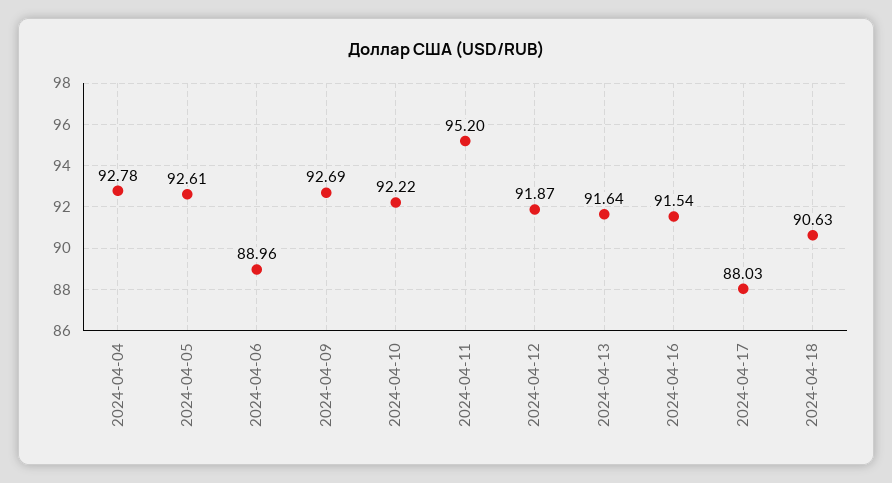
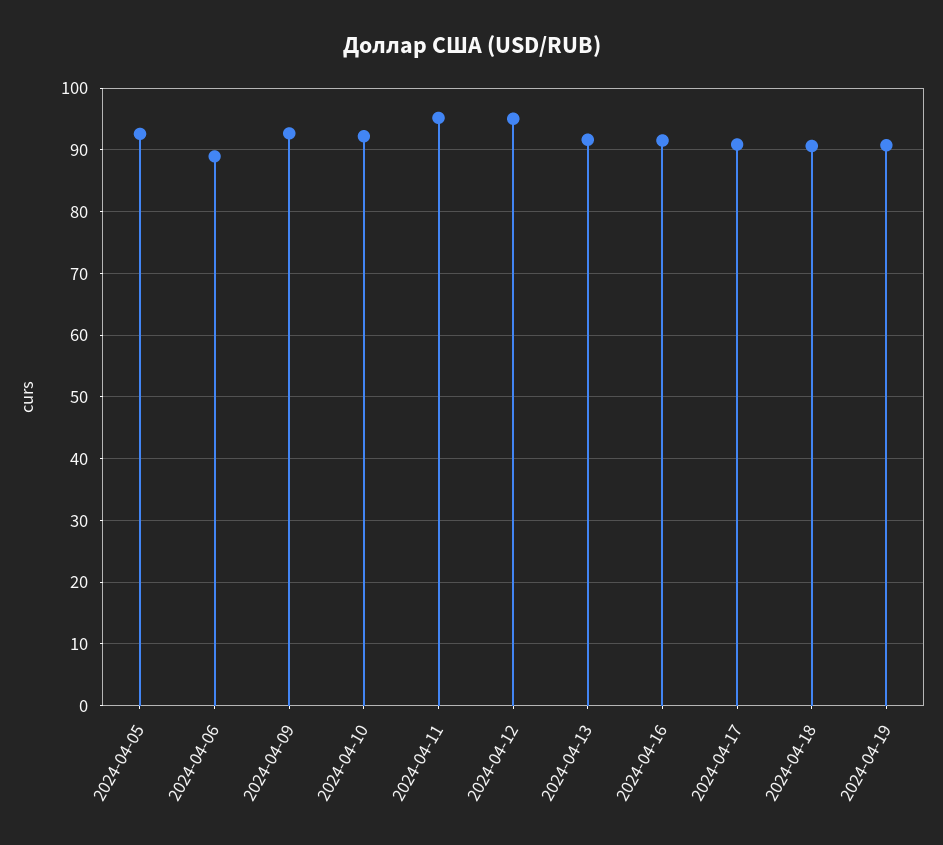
2024-04-04: 92.78 -> none
2024-04-12: 91.87 -> 95
2024-04-17: 88.03 -> 91
2024-04-19: none -> 91

